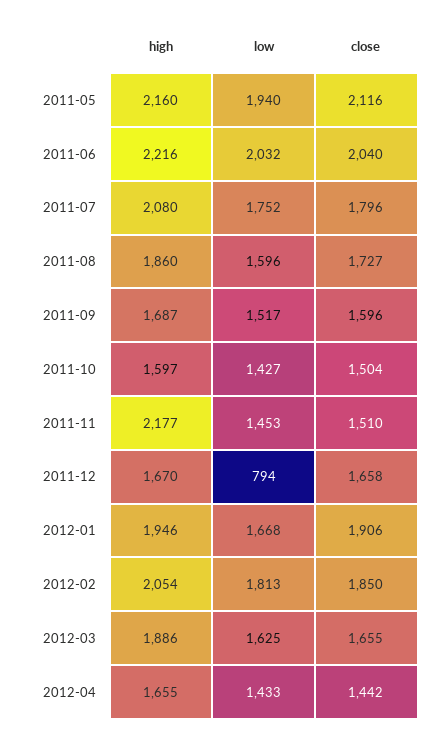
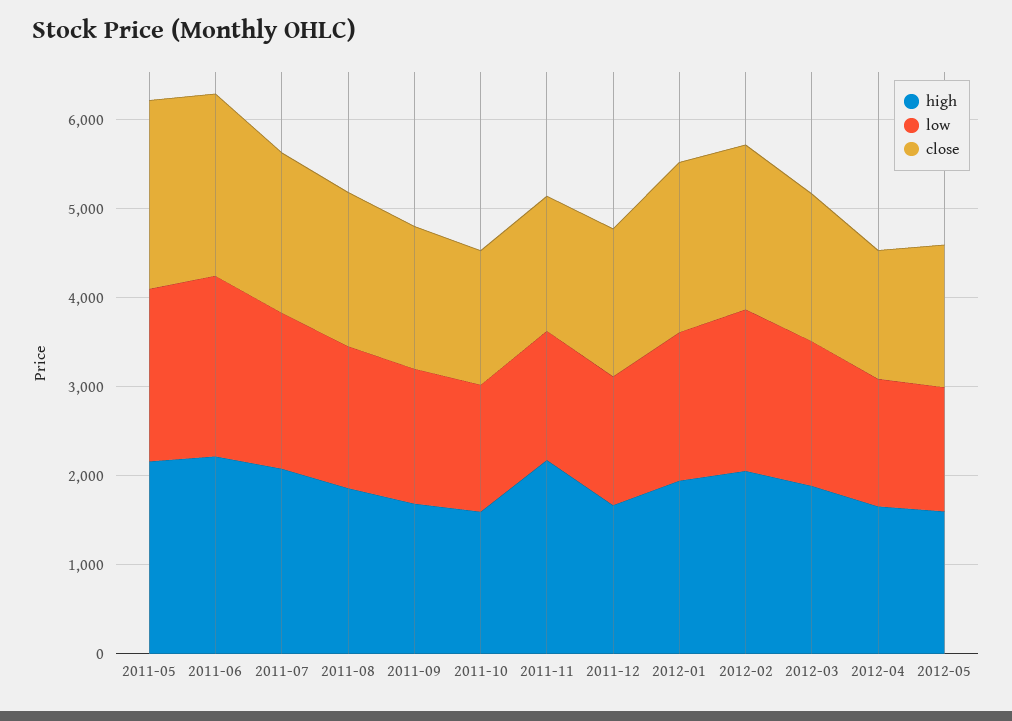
low, 2011-12: 794 -> 1400
high, 2012-05: none -> 1600
low, 2012-05: none -> 1400
close, 2012-05: none -> 1600

